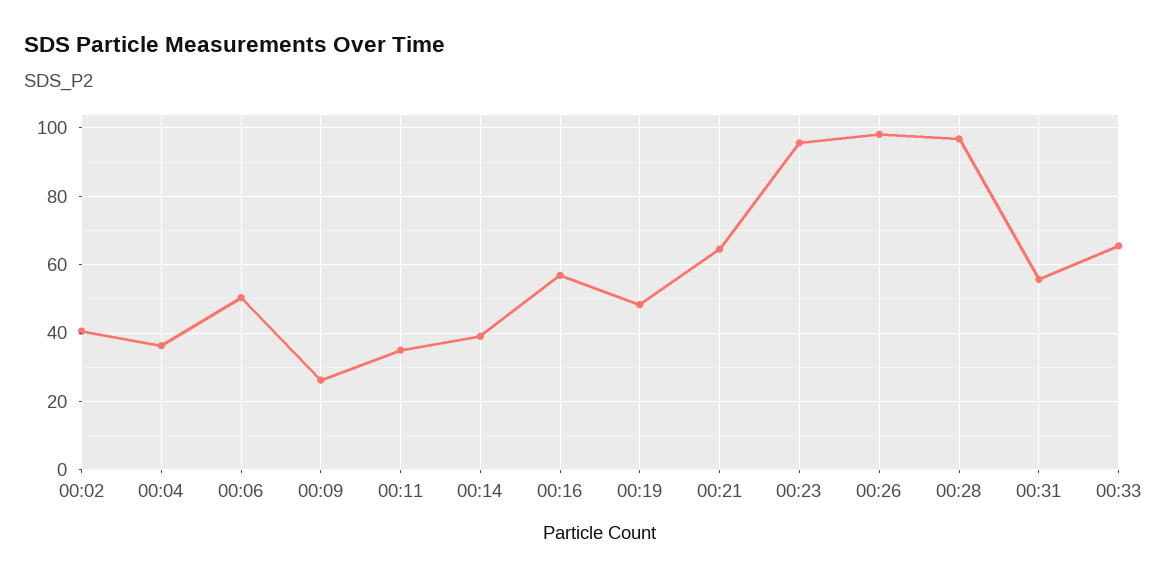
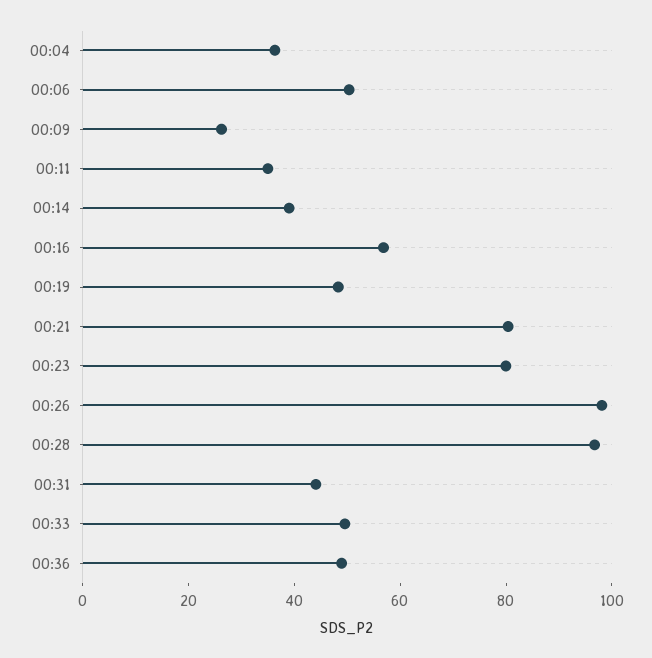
00:02: 40 -> none
00:21: 64 -> 80
00:23: 96 -> 80
00:31: 56 -> 45
00:33: 66 -> 50
00:36: none -> 50

